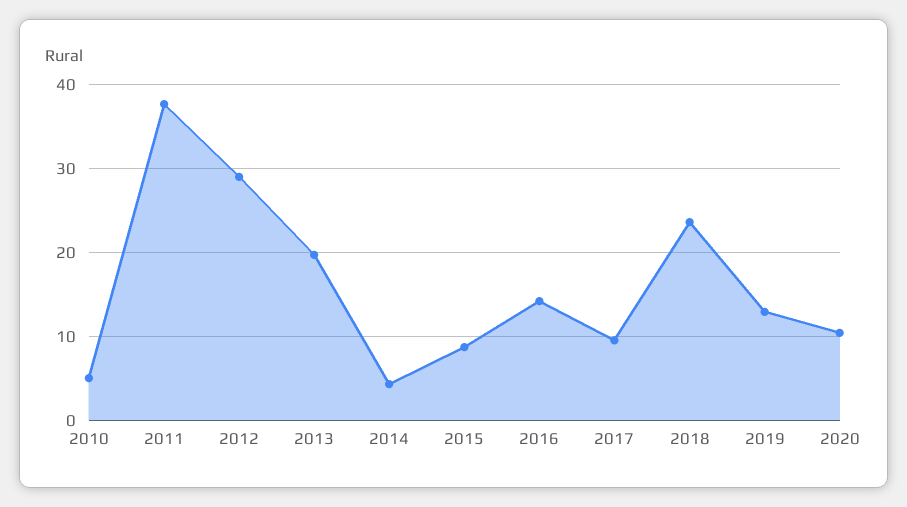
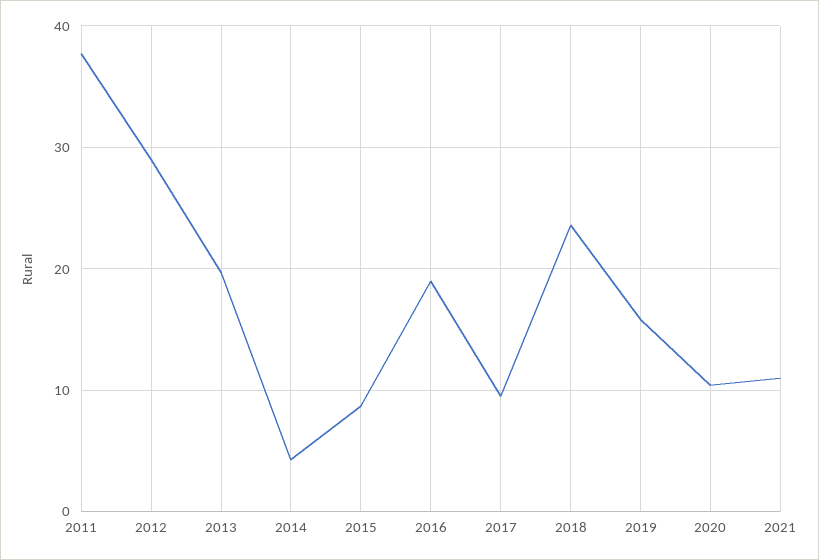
2010: 5 -> none
2016: 14 -> 19
2019: 13 -> 16
2021: none -> 11

